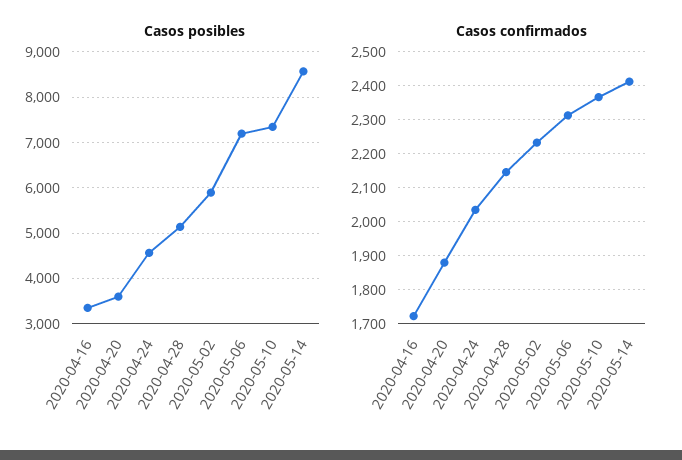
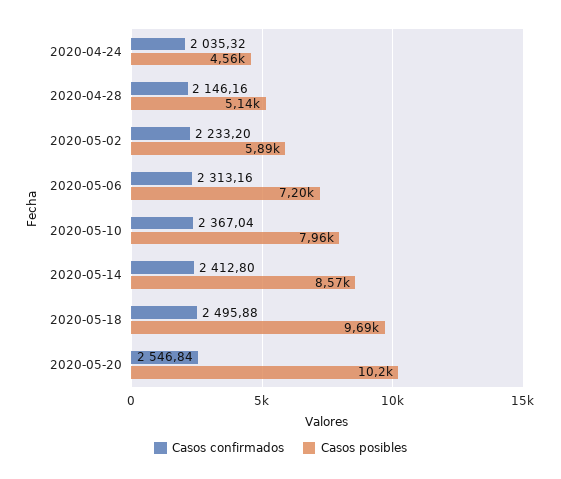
Casos posibles, 2020-04-16: 3400 -> none
Casos posibles, 2020-04-20: 3600 -> none
Casos posibles, 2020-05-10: 7400 -> 7960
Casos confirmados, 2020-04-16: 1720 -> none
Casos confirmados, 2020-04-20: 1880 -> none
Casos confirmados, 2020-05-18: none -> 2495.88
Casos posibles, 2020-05-18: none -> 9690
Casos confirmados, 2020-05-20: none -> 2546.84
Casos posibles, 2020-05-20: none -> 10200

